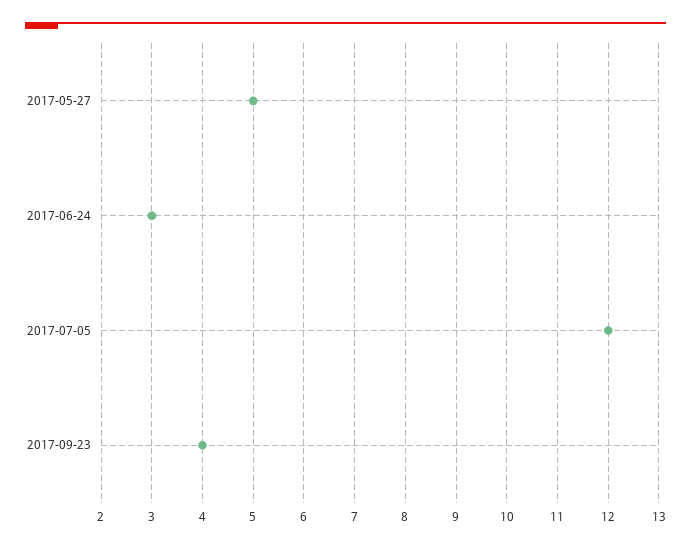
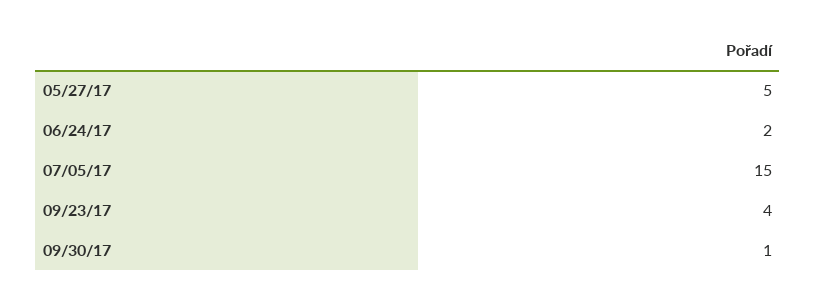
2017-06-24: 3 -> 2
2017-07-05: 12 -> 15
09/30/17: none -> 1

